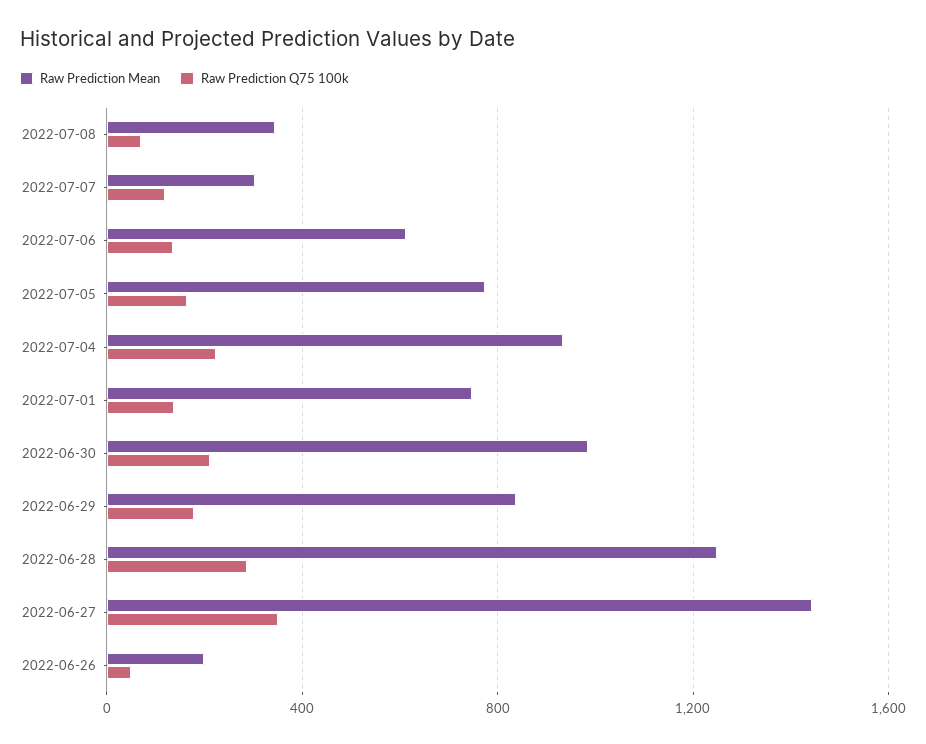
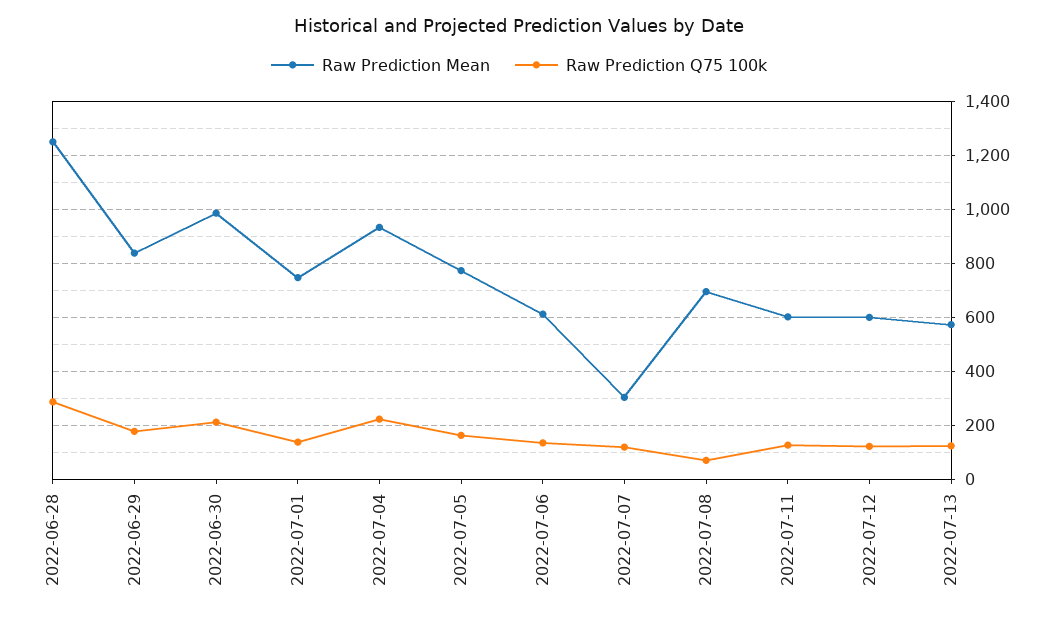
Raw Prediction Mean, 2022-07-08: 350 -> 700
Raw Prediction Mean, 2022-06-27: 1450 -> none
Raw Prediction Q75 100k, 2022-06-27: 350 -> none
Raw Prediction Mean, 2022-06-26: 200 -> none
Raw Prediction Q75 100k, 2022-06-26: 50 -> none
Raw Prediction Mean, 2022-07-11: none -> 600
Raw Prediction Q75 100k, 2022-07-11: none -> 125
Raw Prediction Mean, 2022-07-12: none -> 600
Raw Prediction Q75 100k, 2022-07-12: none -> 125
Raw Prediction Mean, 2022-07-13: none -> 575
Raw Prediction Q75 100k, 2022-07-13: none -> 125

